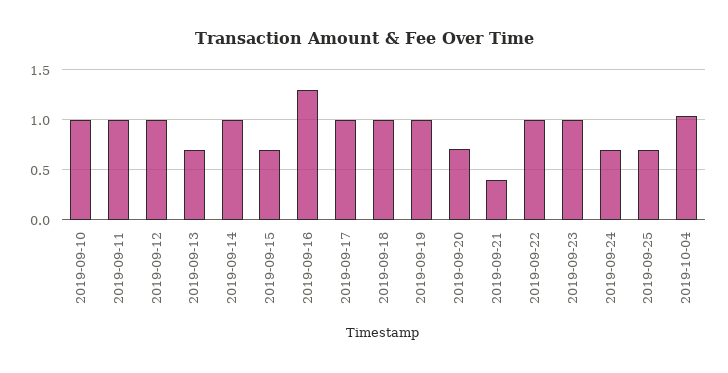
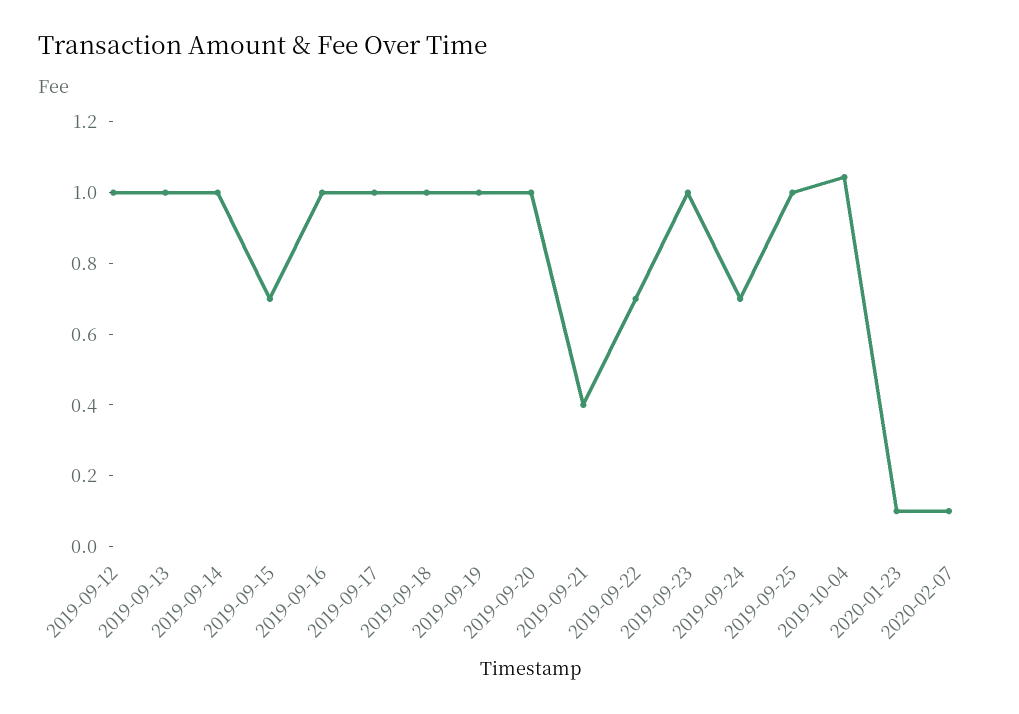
2019-09-10: 1 -> none
2019-09-11: 1 -> none
2019-09-13: 0.7 -> 1
2019-09-16: 1.3 -> 1
2019-09-20: 0.7 -> 1
2019-09-22: 1 -> 0.7
2019-09-25: 0.7 -> 1
2020-01-23: none -> 0.1
2020-02-07: none -> 0.1

